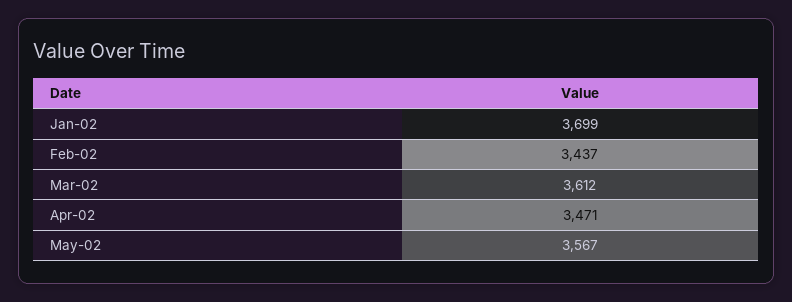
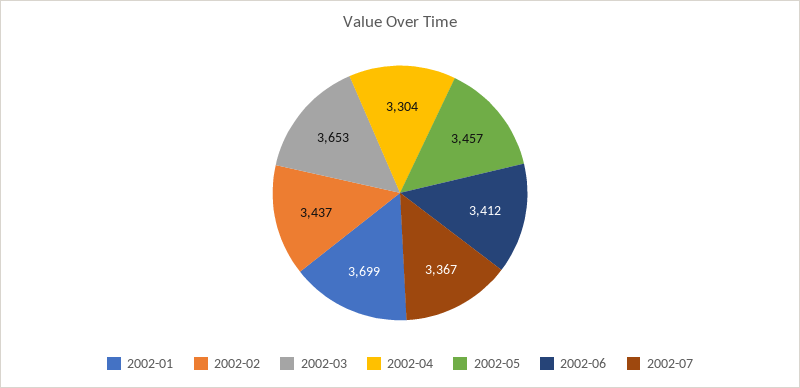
Mar-02: 3612 -> 3653
Apr-02: 3471 -> 3304
May-02: 3567 -> 3457
2002-06: none -> 3412
2002-07: none -> 3367

